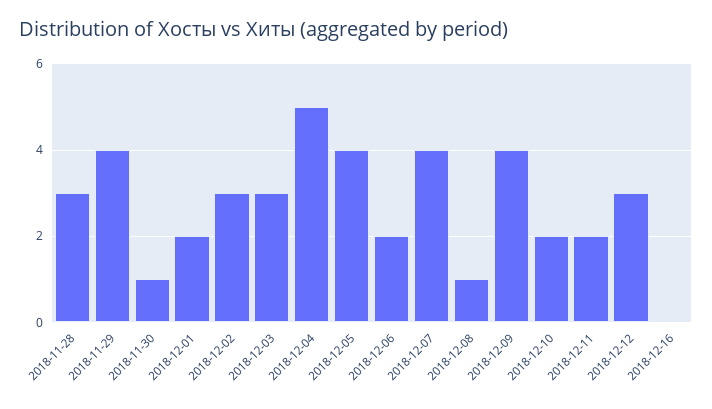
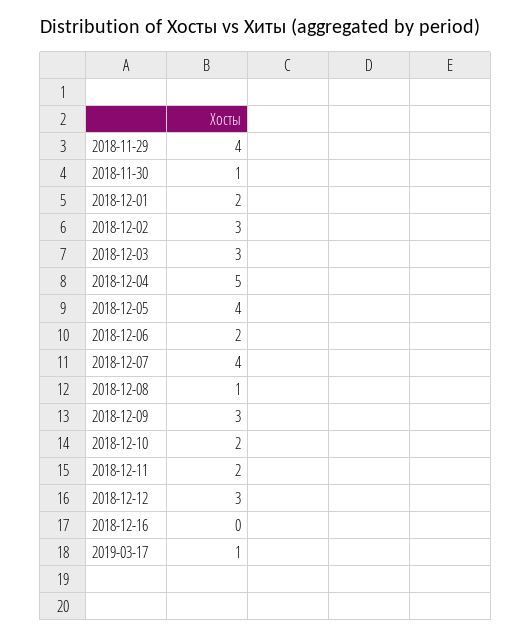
2018-11-28: 3 -> none
2018-12-09: 4 -> 3
2019-03-17: none -> 1

